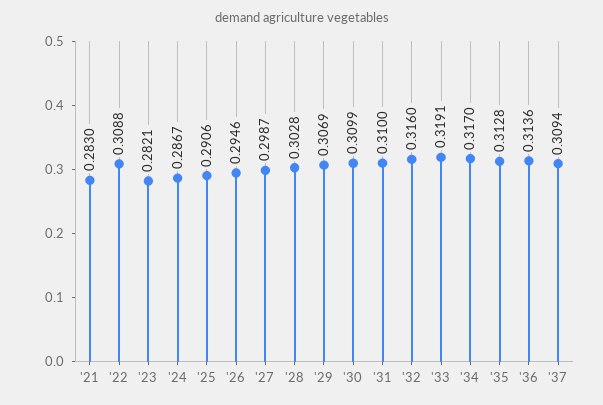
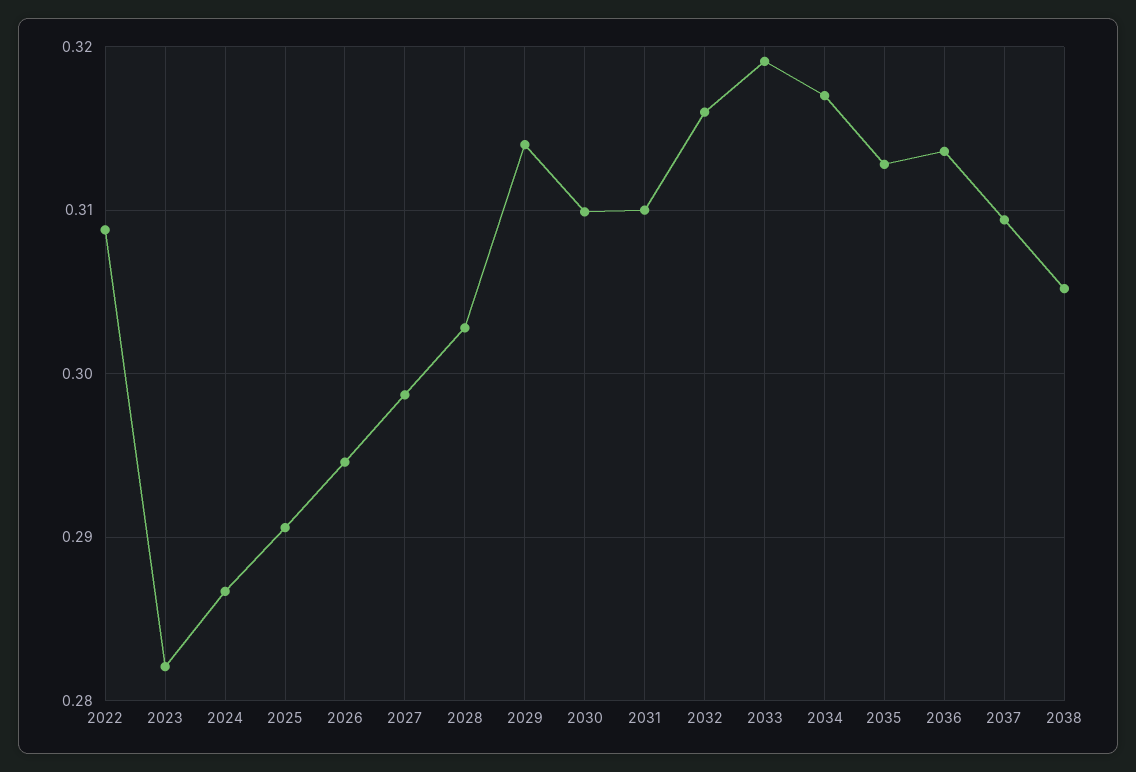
'21: 0.283 -> none
'29: 0.3069 -> 0.314
2038: none -> 0.305

